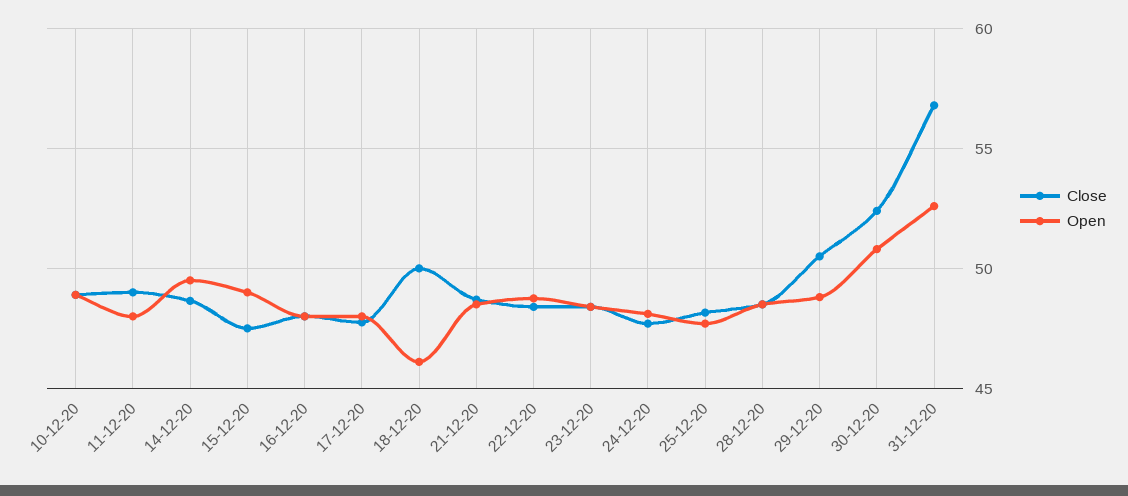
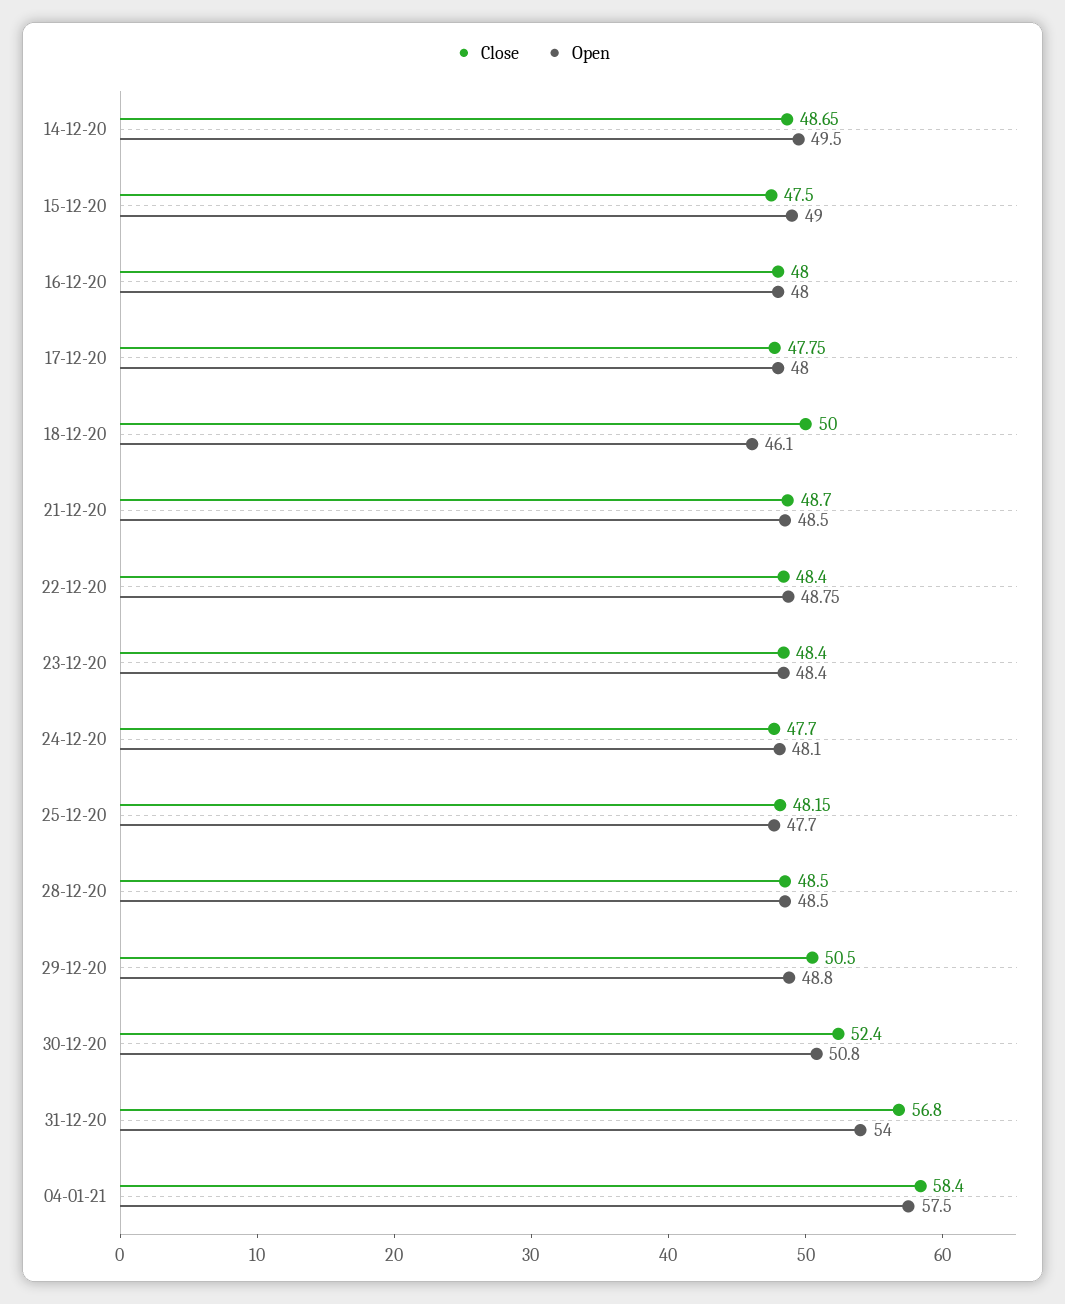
Close, 10-12-20: 49 -> none
Open, 10-12-20: 49 -> none
Close, 11-12-20: 49 -> none
Open, 11-12-20: 48 -> none
Open, 31-12-20: 52.5 -> 54
Close, 04-01-21: none -> 58.4
Open, 04-01-21: none -> 57.5

